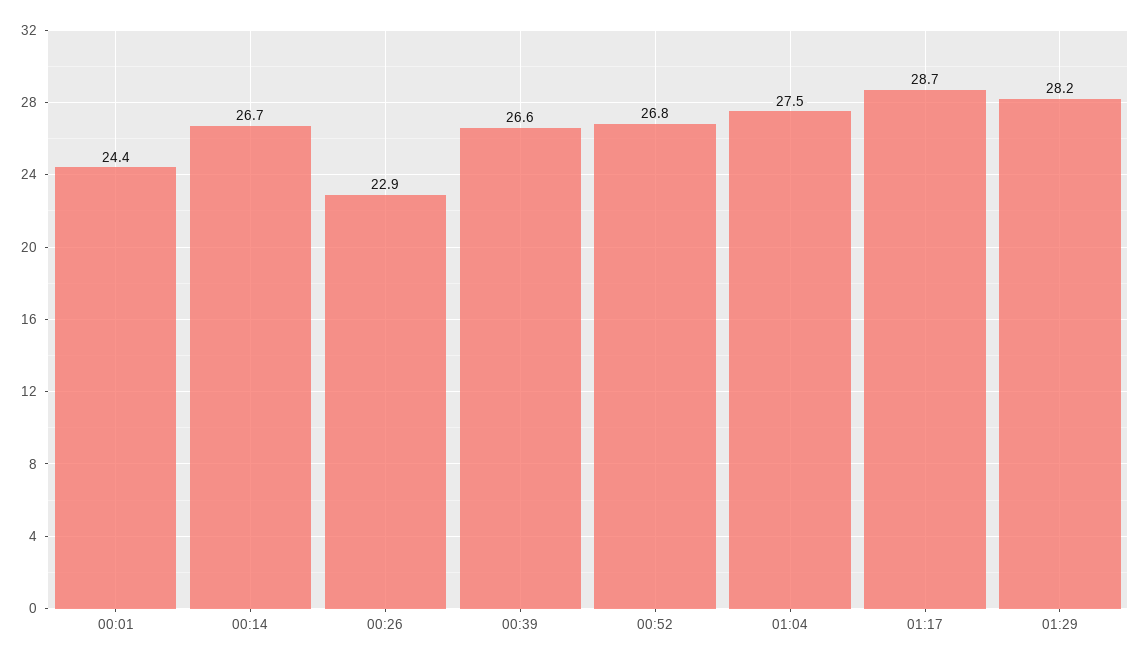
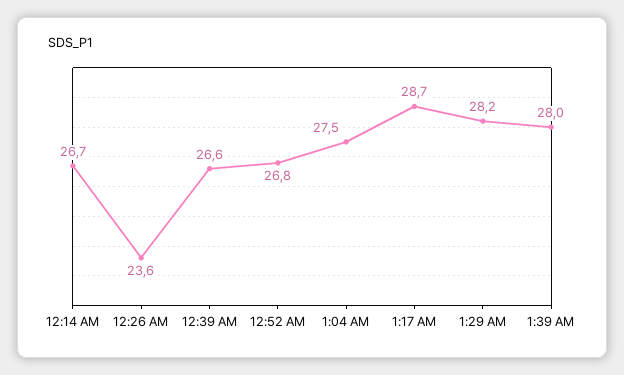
00:01: 24.4 -> none
00:26: 22.9 -> 23.6
1:39 AM: none -> 28

